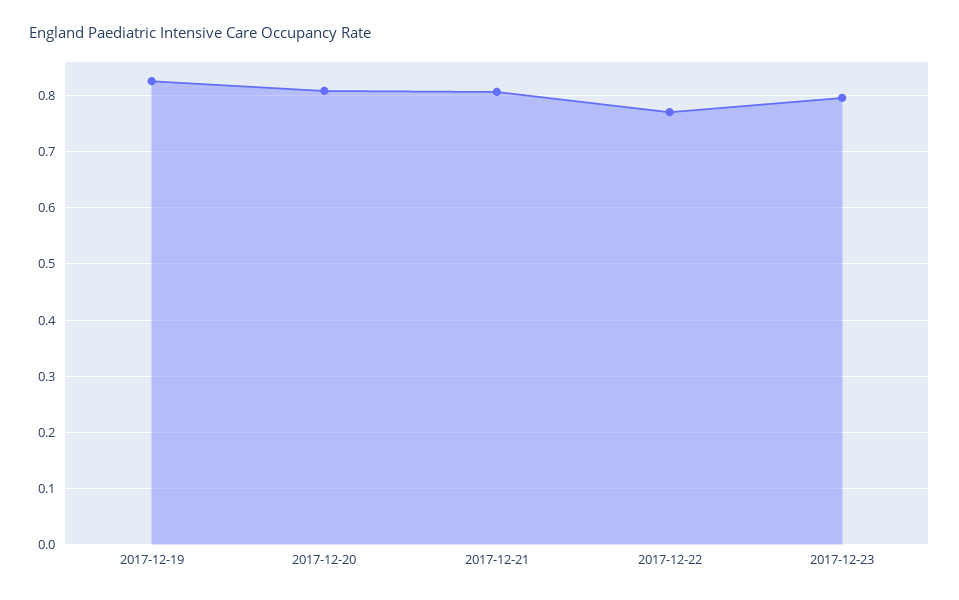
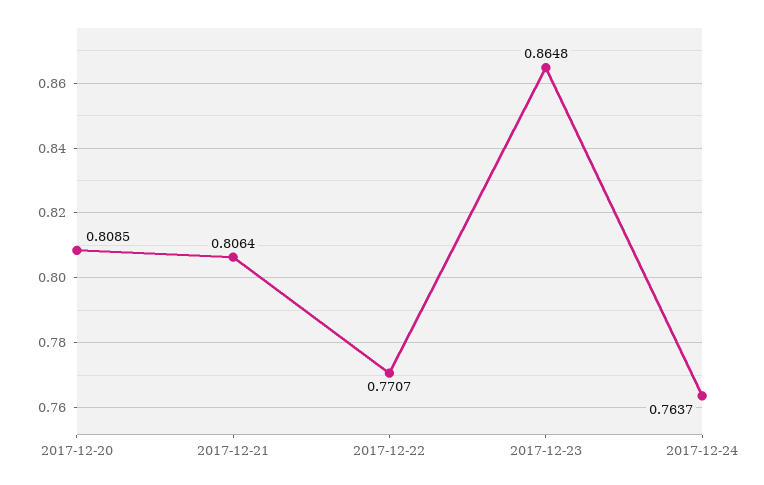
2017-12-19: 0.82 -> none
2017-12-23: 0.8 -> 0.8648
2017-12-24: none -> 0.7637

